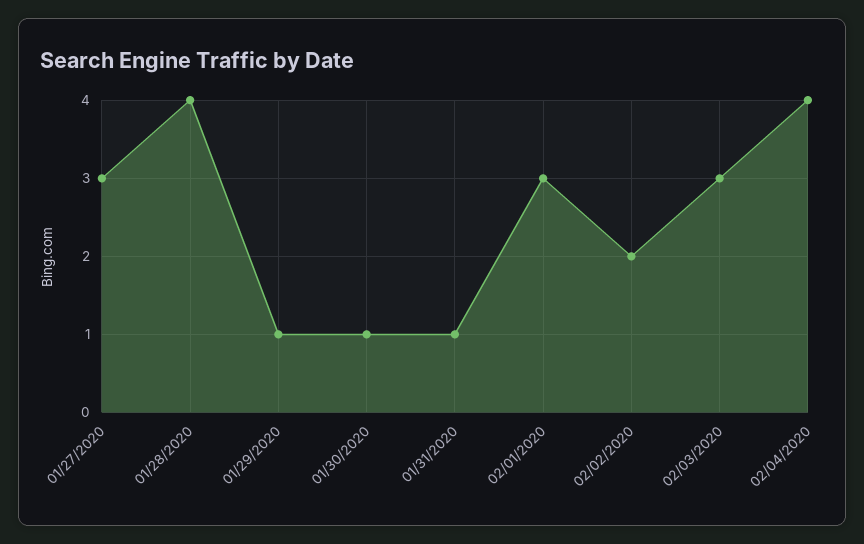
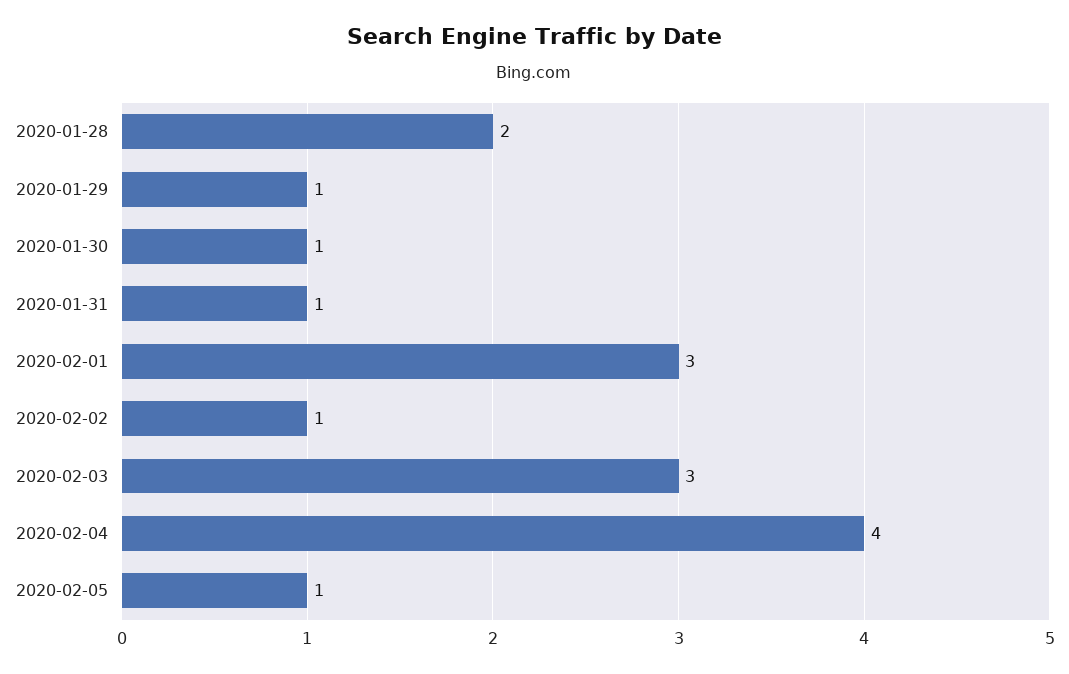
01/27/2020: 3 -> none
01/28/2020: 4 -> 2
02/02/2020: 2 -> 1
2020-02-05: none -> 1

